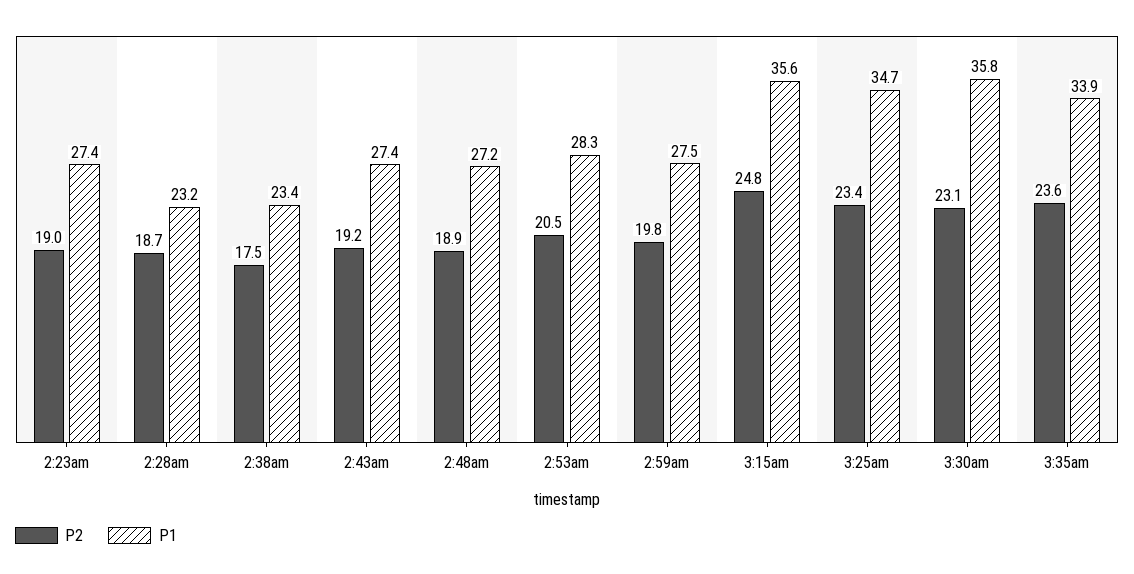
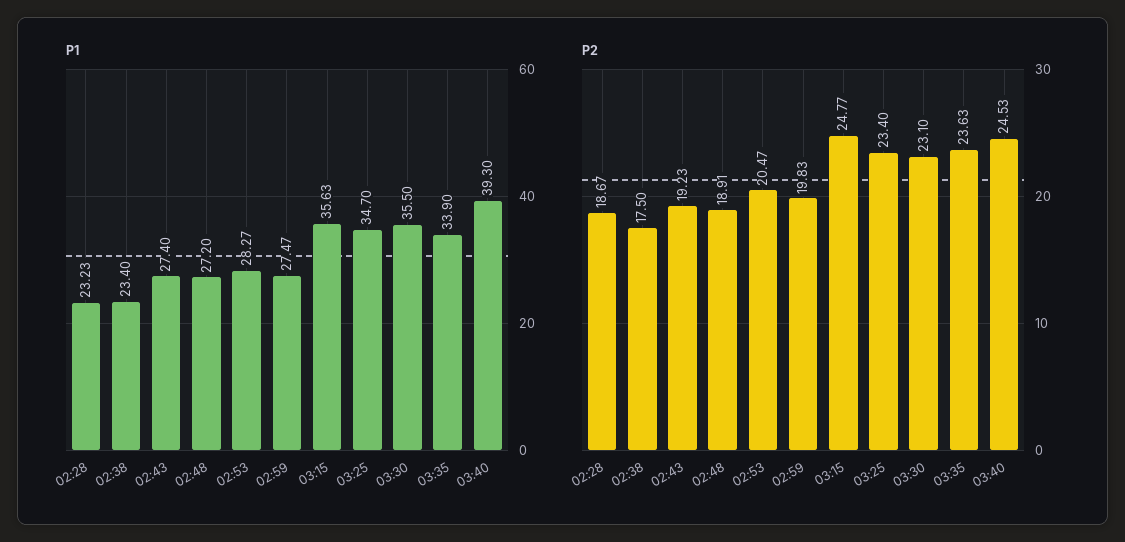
P2, 2:23am: 19 -> none
P1, 2:23am: 27.4 -> none
P1, 3:30am: 35.8 -> 35.5
P1, 03:40: none -> 39.3
P2, 03:40: none -> 24.53

